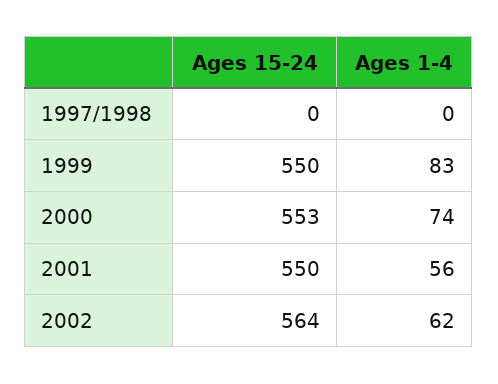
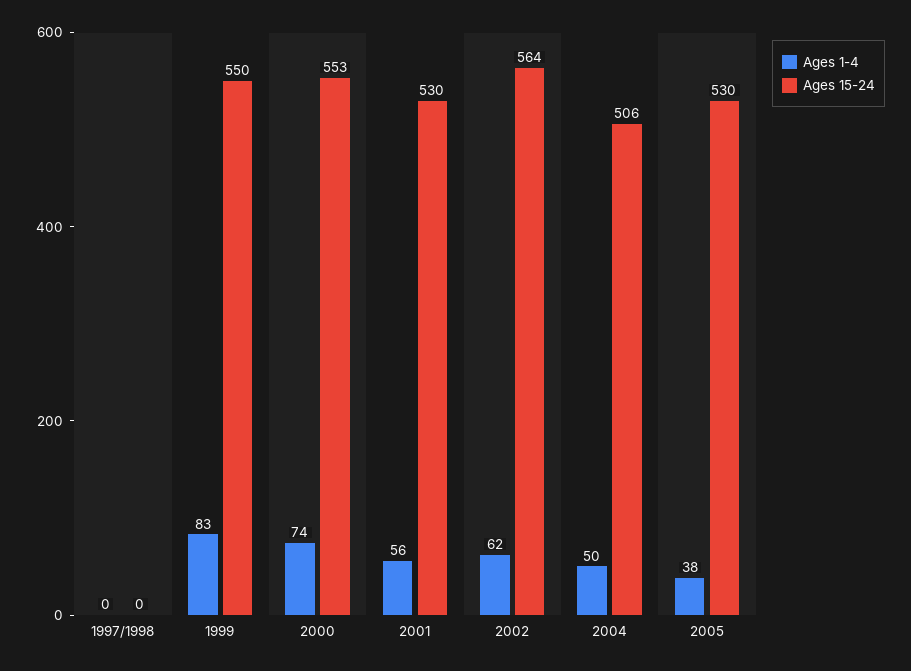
Ages 15-24, 2001: 550 -> 530
Ages 1-4, 2004: none -> 50
Ages 15-24, 2004: none -> 506
Ages 1-4, 2005: none -> 38
Ages 15-24, 2005: none -> 530

